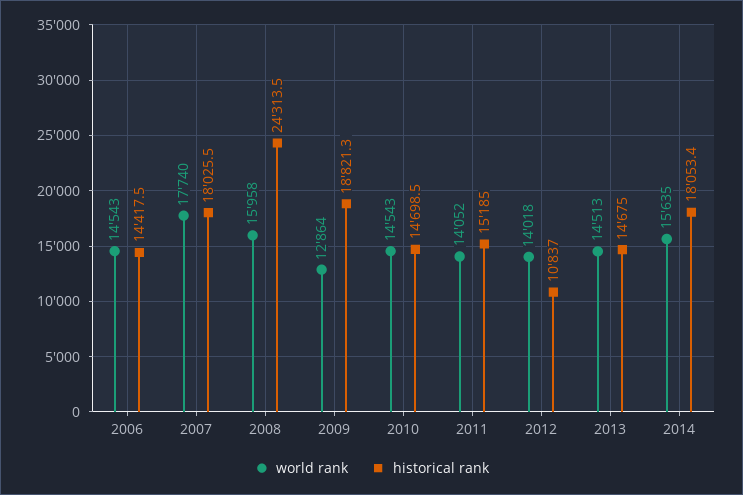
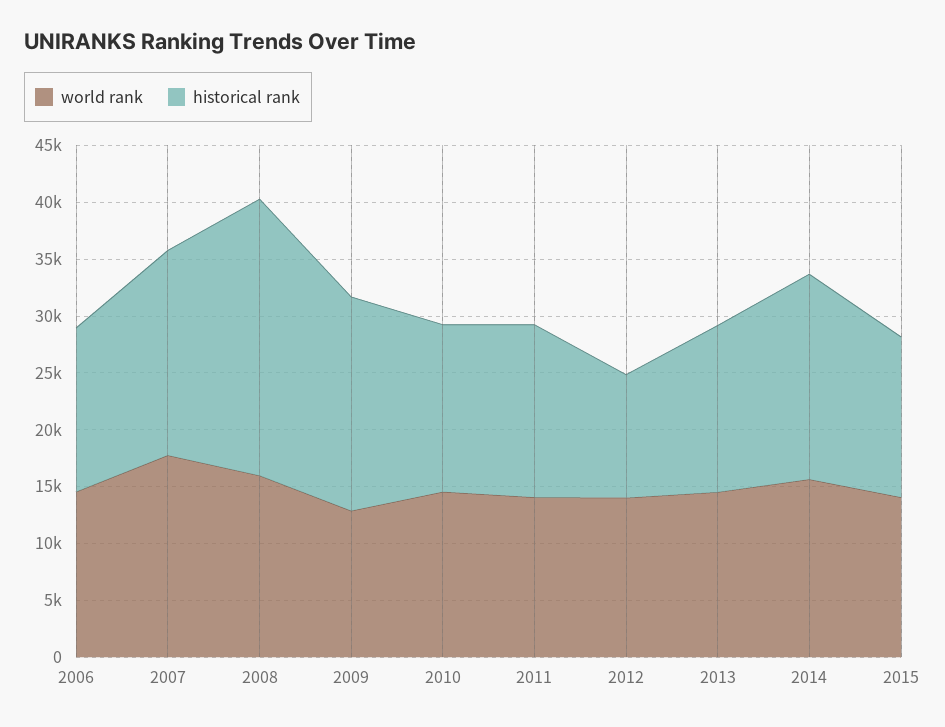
world rank, 2015: none -> 14000
historical rank, 2015: none -> 14000

